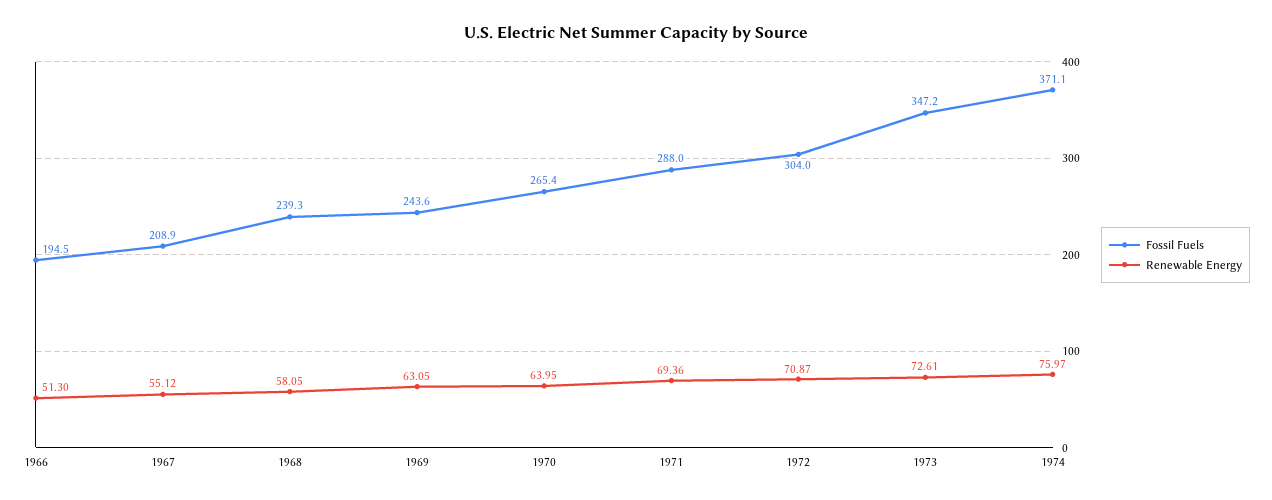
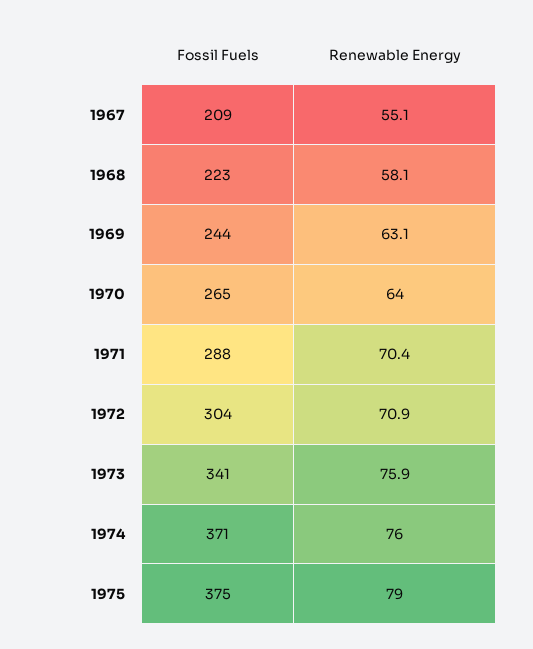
Fossil Fuels, 1966: 194.5 -> none
Renewable Energy, 1966: 51.3 -> none
Fossil Fuels, 1968: 239.3 -> 223
Renewable Energy, 1971: 69.36 -> 70.4
Fossil Fuels, 1973: 347.2 -> 341
Renewable Energy, 1973: 72.61 -> 75.9
Fossil Fuels, 1975: none -> 375
Renewable Energy, 1975: none -> 79

